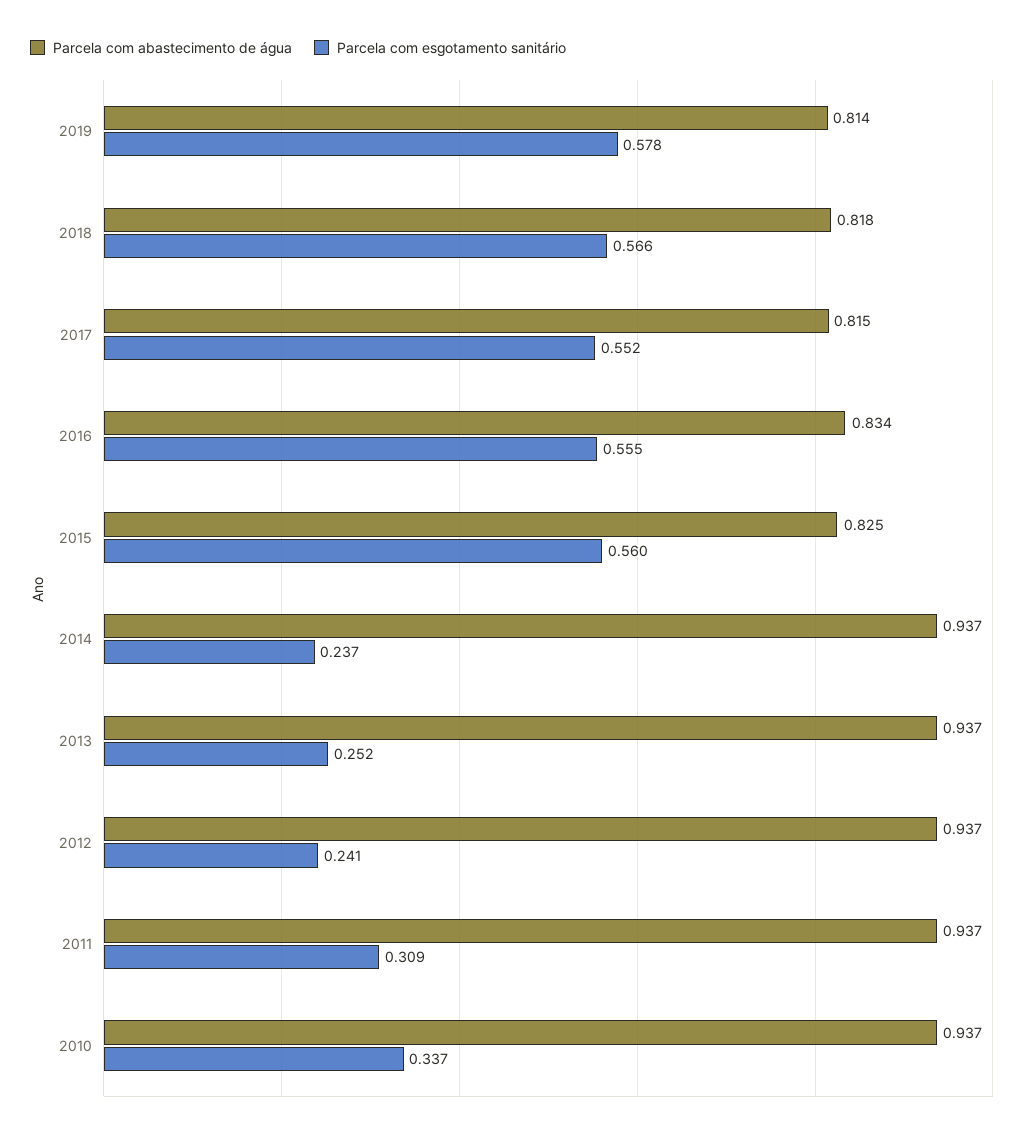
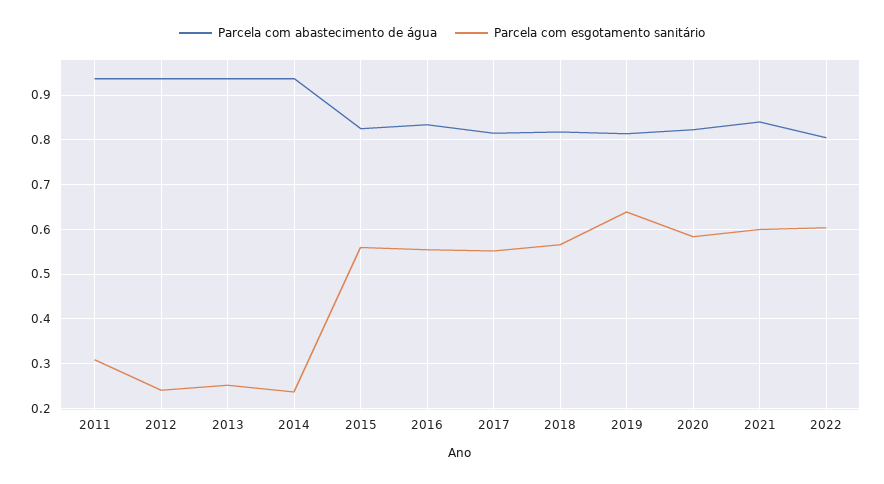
Parcela com esgotamento sanitário, 2019: 0.578 -> 0.64
Parcela com abastecimento de água, 2010: 0.937 -> none
Parcela com esgotamento sanitário, 2010: 0.337 -> none
Parcela com abastecimento de água, 2020: none -> 0.82
Parcela com esgotamento sanitário, 2020: none -> 0.58
Parcela com abastecimento de água, 2021: none -> 0.84
Parcela com esgotamento sanitário, 2021: none -> 0.6
Parcela com abastecimento de água, 2022: none -> 0.8
Parcela com esgotamento sanitário, 2022: none -> 0.6

